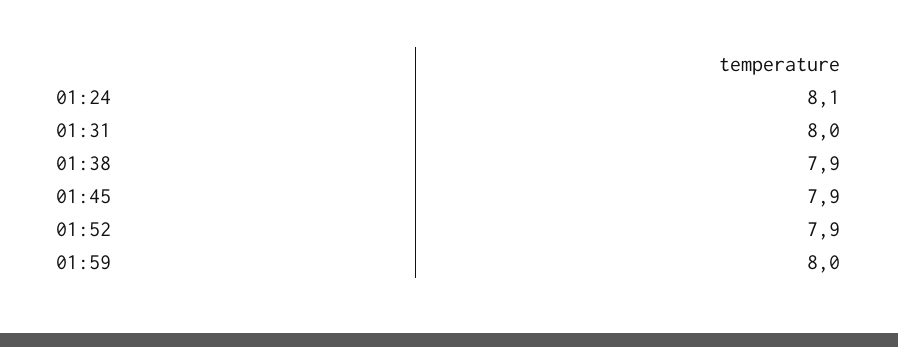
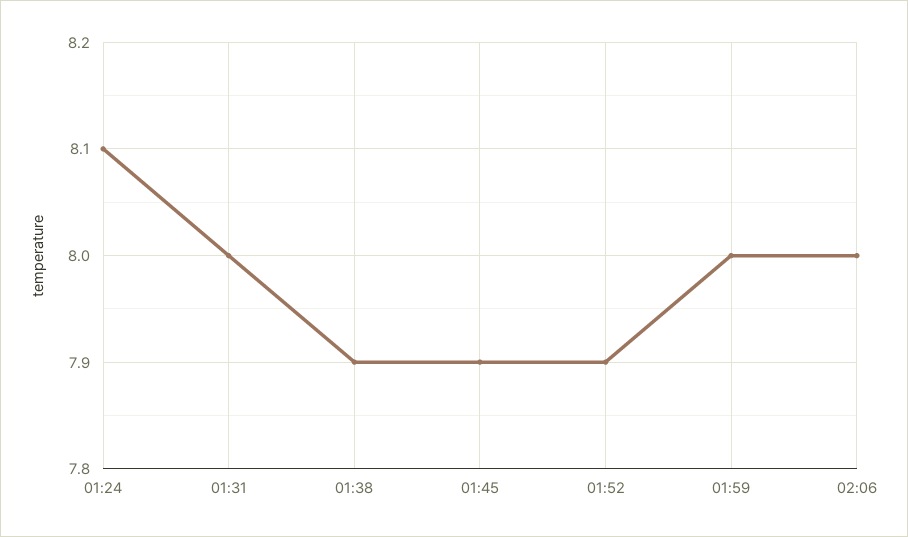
02:06: none -> 8

